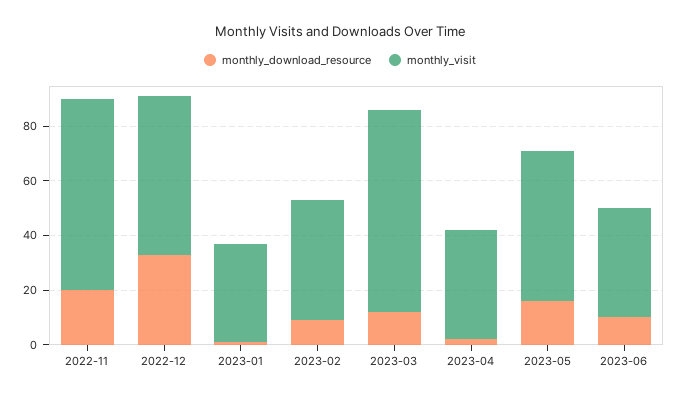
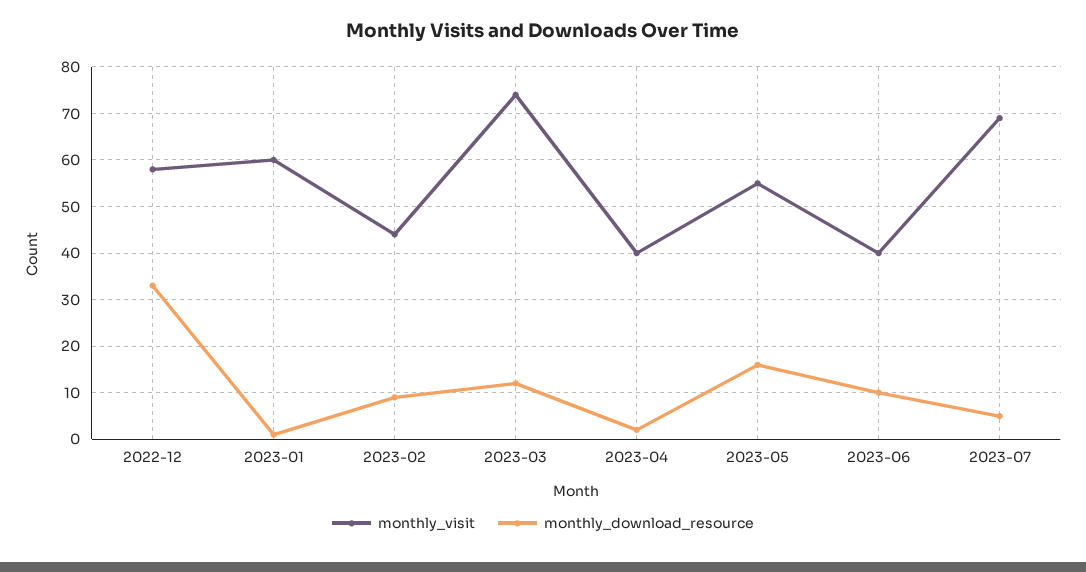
monthly_download_resource, 2022-11: 20 -> none
monthly_visit, 2022-11: 70 -> none
monthly_visit, 2023-01: 35 -> 60
monthly_visit, 2023-07: none -> 70
monthly_download_resource, 2023-07: none -> 5

